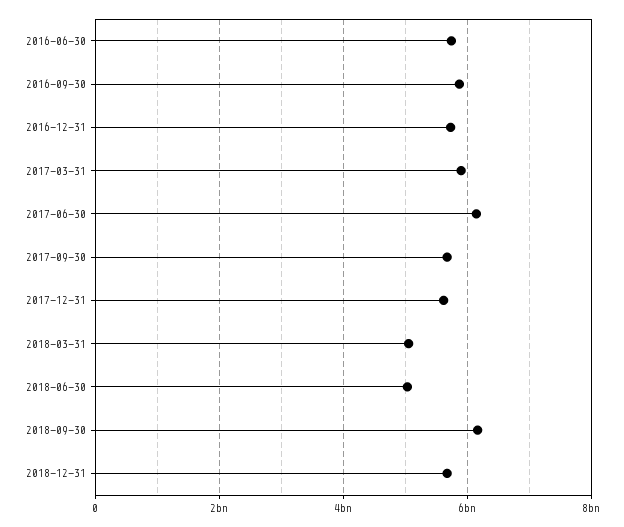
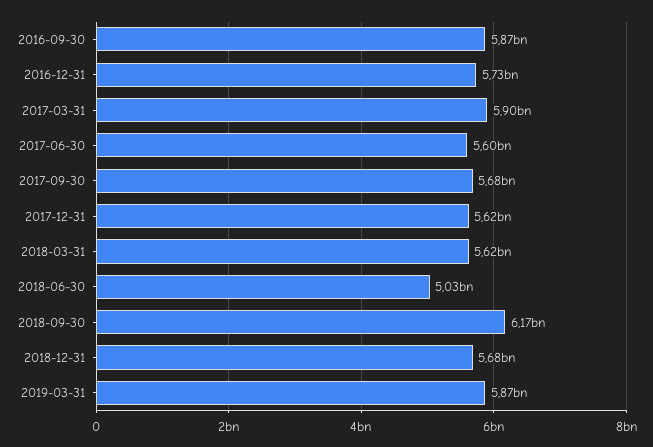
2016-06-30: 5800000000 -> none
2017-06-30: 6200000000 -> 5600000000
2018-03-31: 5000000000 -> 5620000000
2019-03-31: none -> 5870000000

